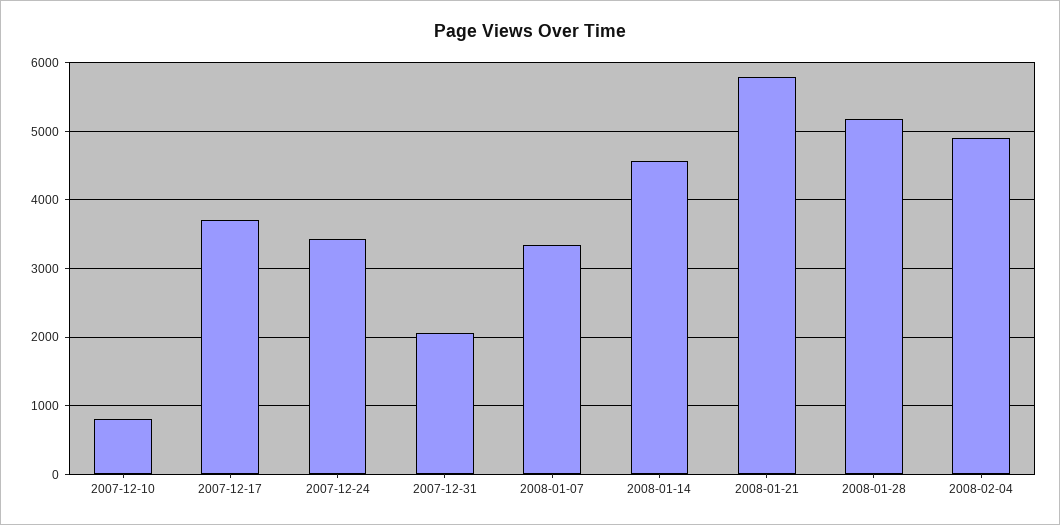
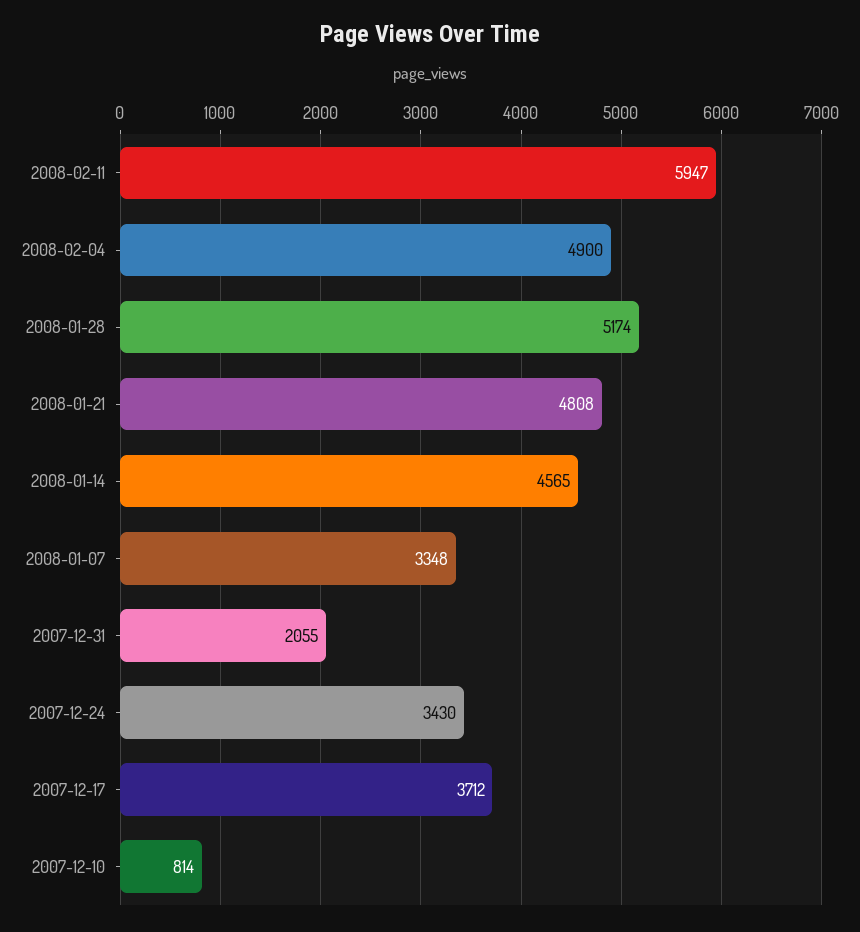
2008-01-21: 5800 -> 4808
2008-02-11: none -> 5947

